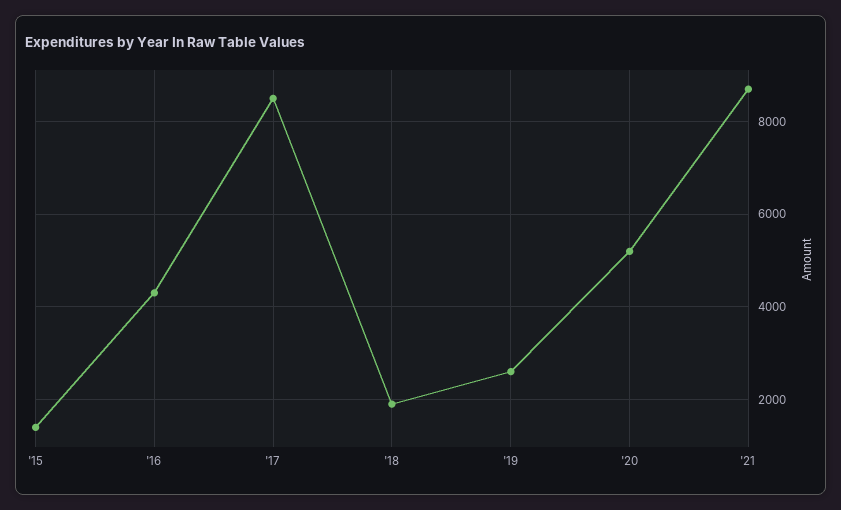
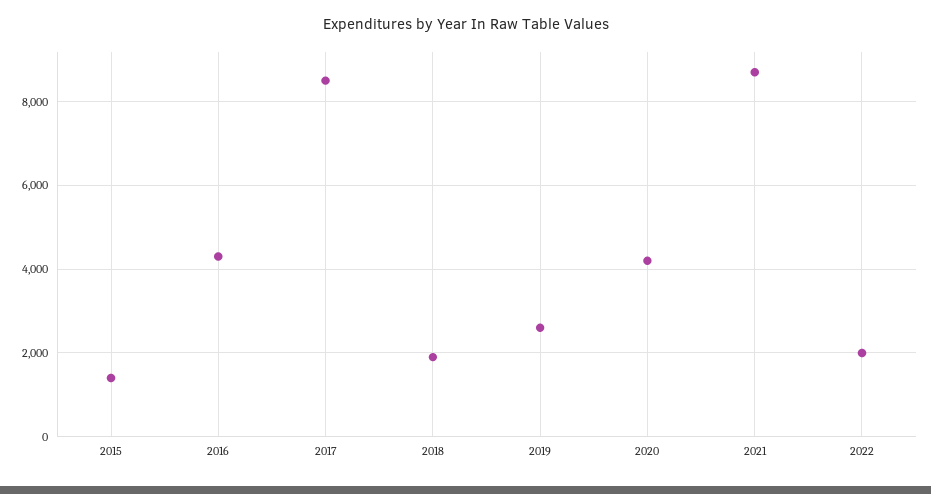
'20: 5200 -> 4200
2022: none -> 2000

